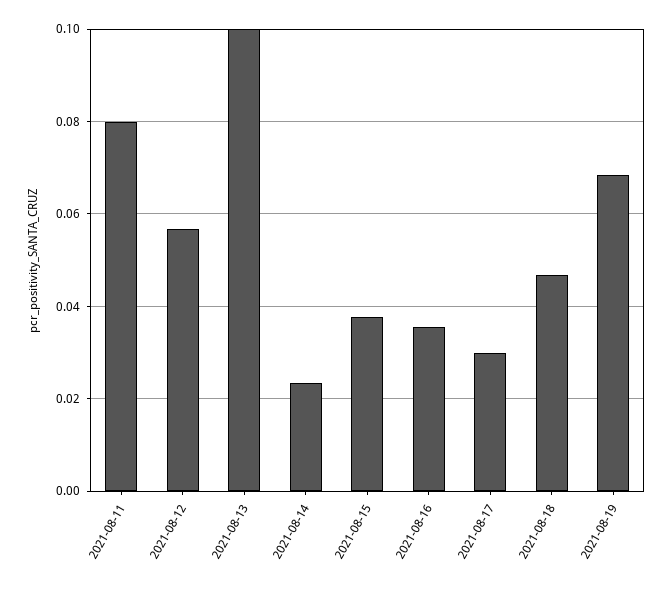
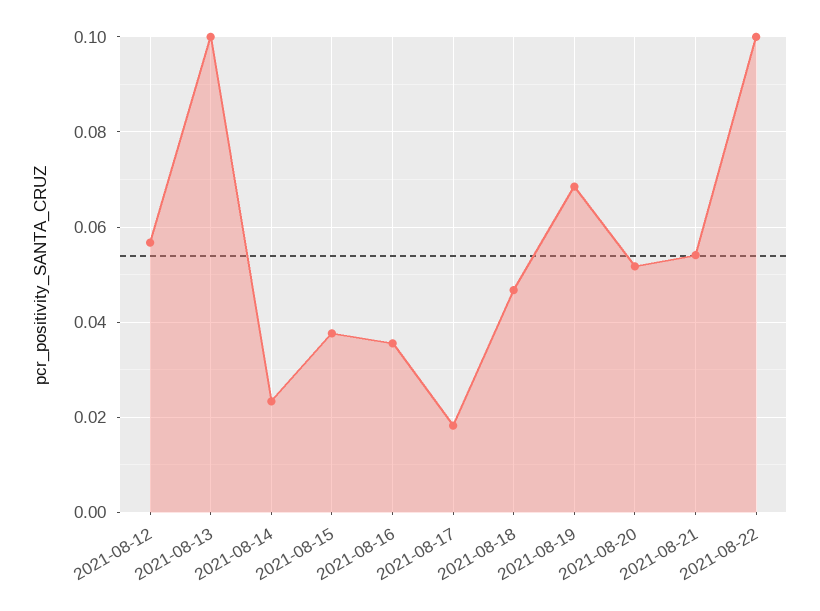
2021-08-11: 0.08 -> none
2021-08-17: 0.03 -> 0.018
2021-08-20: none -> 0.052
2021-08-21: none -> 0.054
2021-08-22: none -> 0.1

